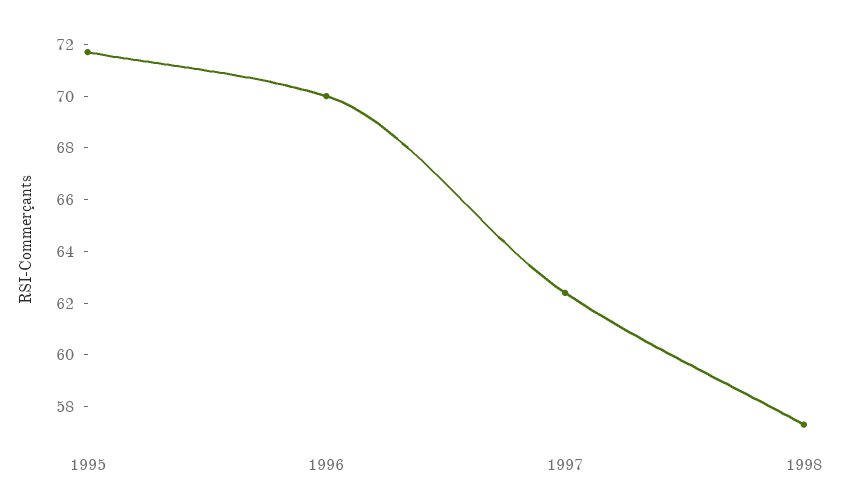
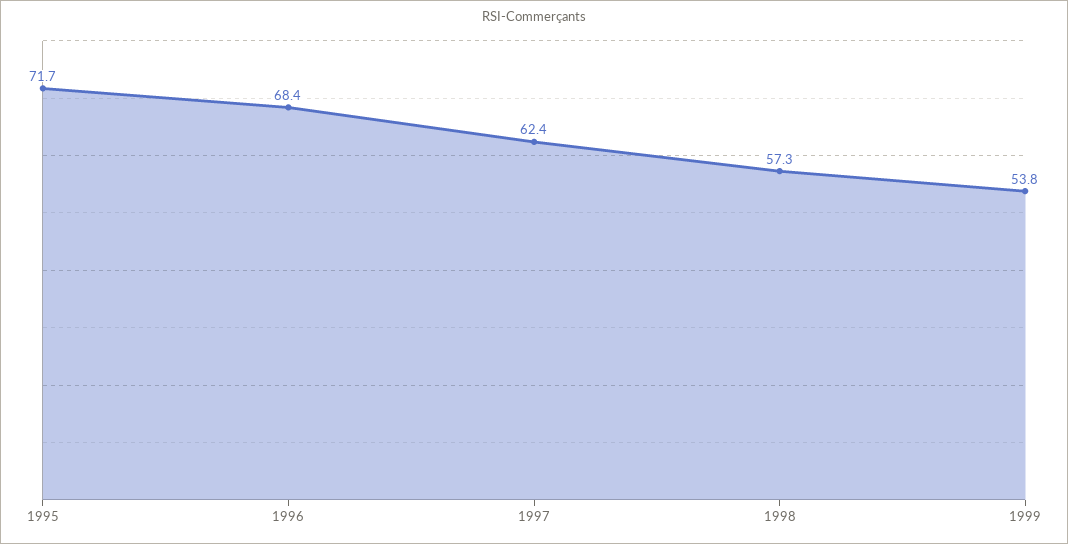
1996: 70 -> 68.4
1999: none -> 53.8

